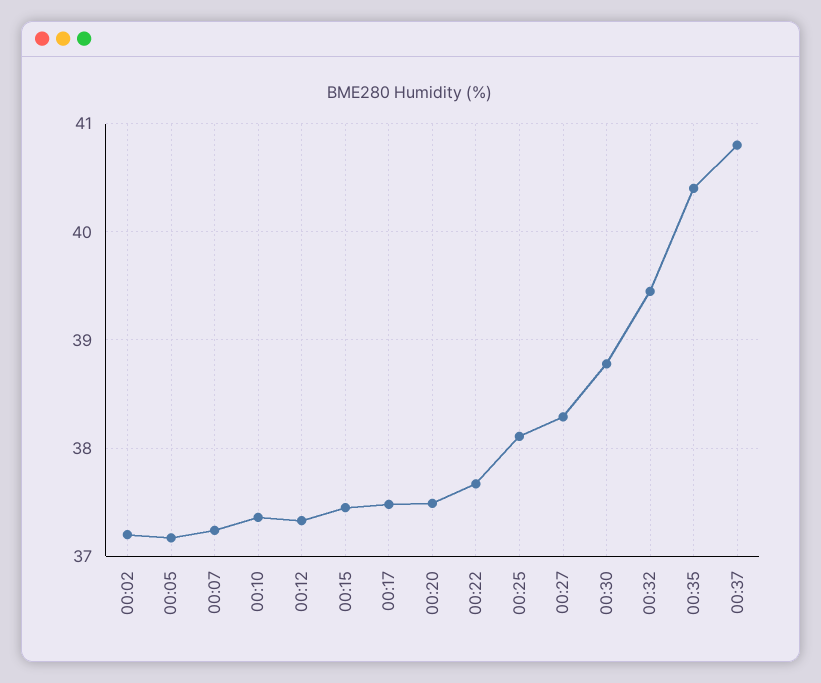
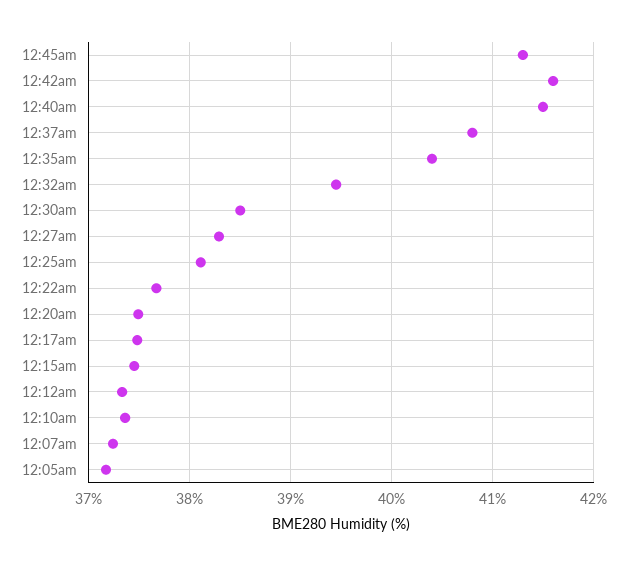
00:02: 37.2 -> none
00:30: 38.8 -> 38.5
12:45am: none -> 41.3
12:42am: none -> 41.6
12:40am: none -> 41.5

